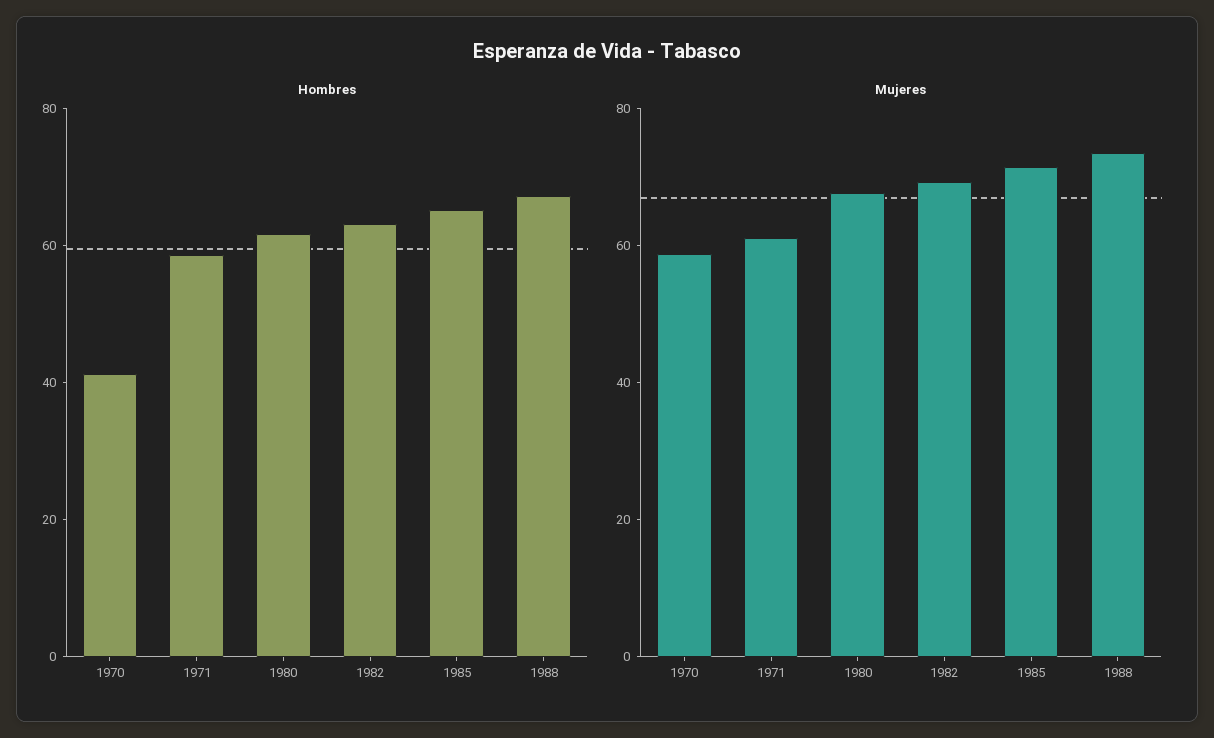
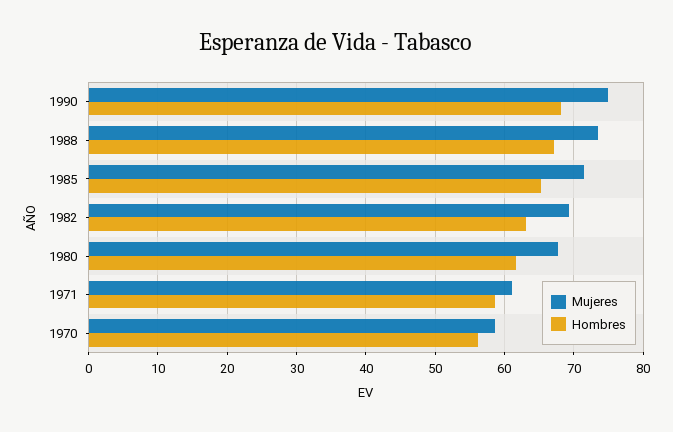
Hombres, 1970: 40 -> 56
Mujeres, 1990: none -> 75
Hombres, 1990: none -> 68

